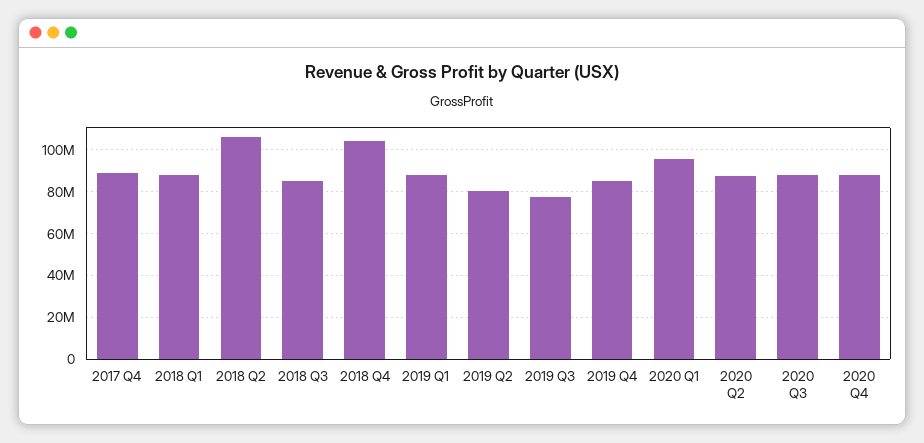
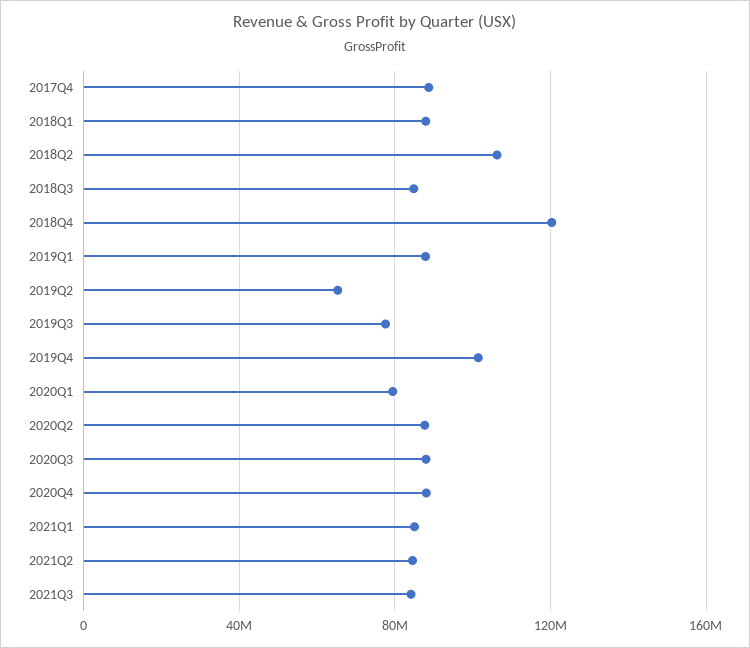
2018 Q4: 105000000 -> 120000000
2019 Q2: 80000000 -> 65000000
2019 Q4: 85000000 -> 100000000
2020 Q1: 95000000 -> 80000000
2021Q1: none -> 85000000
2021Q2: none -> 85000000
2021Q3: none -> 85000000

